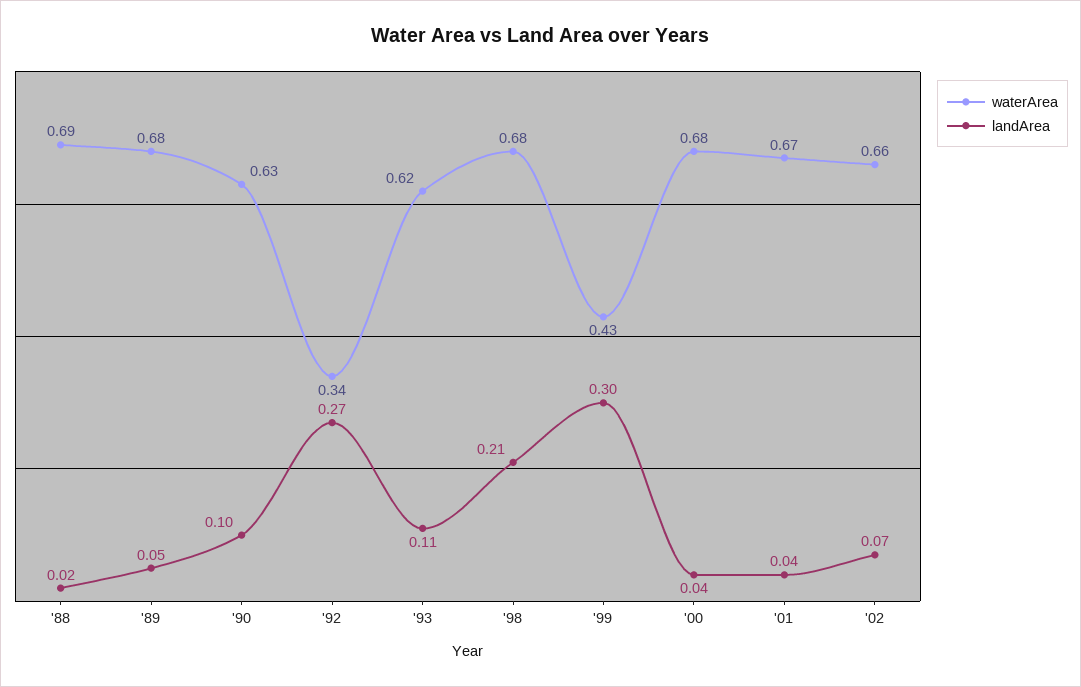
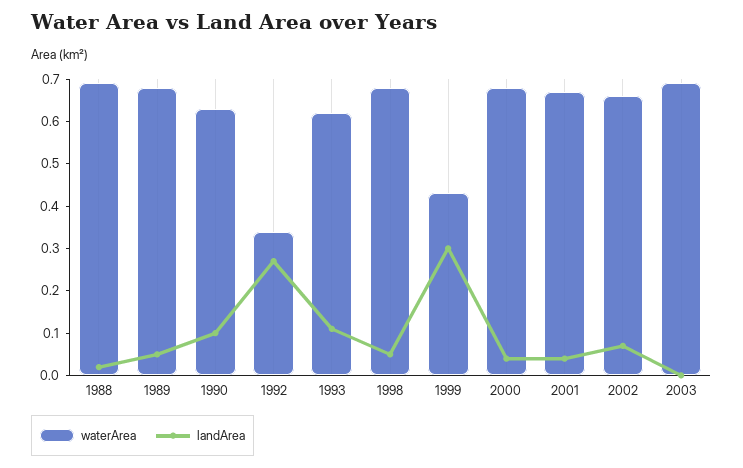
landArea, '98: 0.21 -> 0.05
waterArea, 2003: none -> 0.7
landArea, 2003: none -> 0

